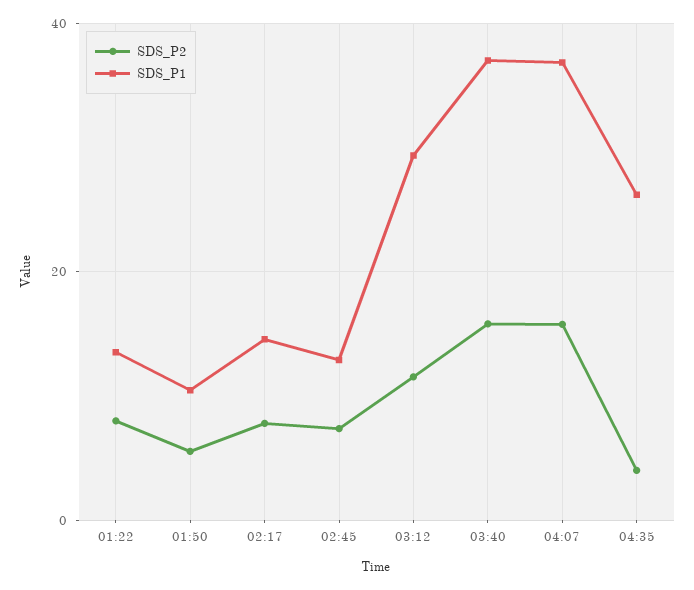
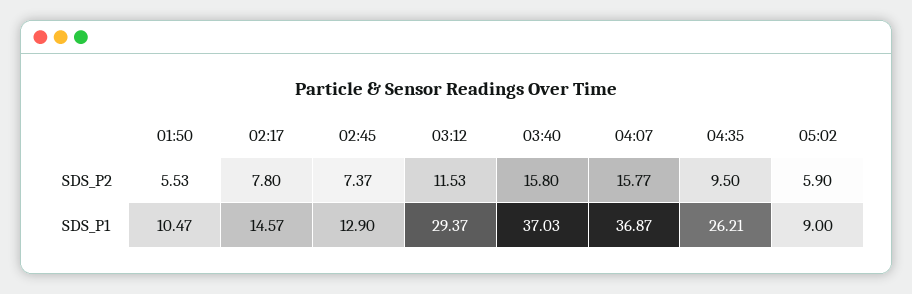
SDS_P2, 01:22: 8 -> none
SDS_P1, 01:22: 14 -> none
SDS_P2, 04:35: 4 -> 9.5
SDS_P2, 05:02: none -> 5.9
SDS_P1, 05:02: none -> 9

